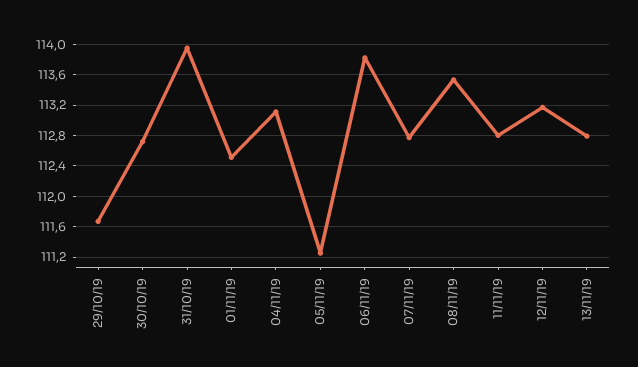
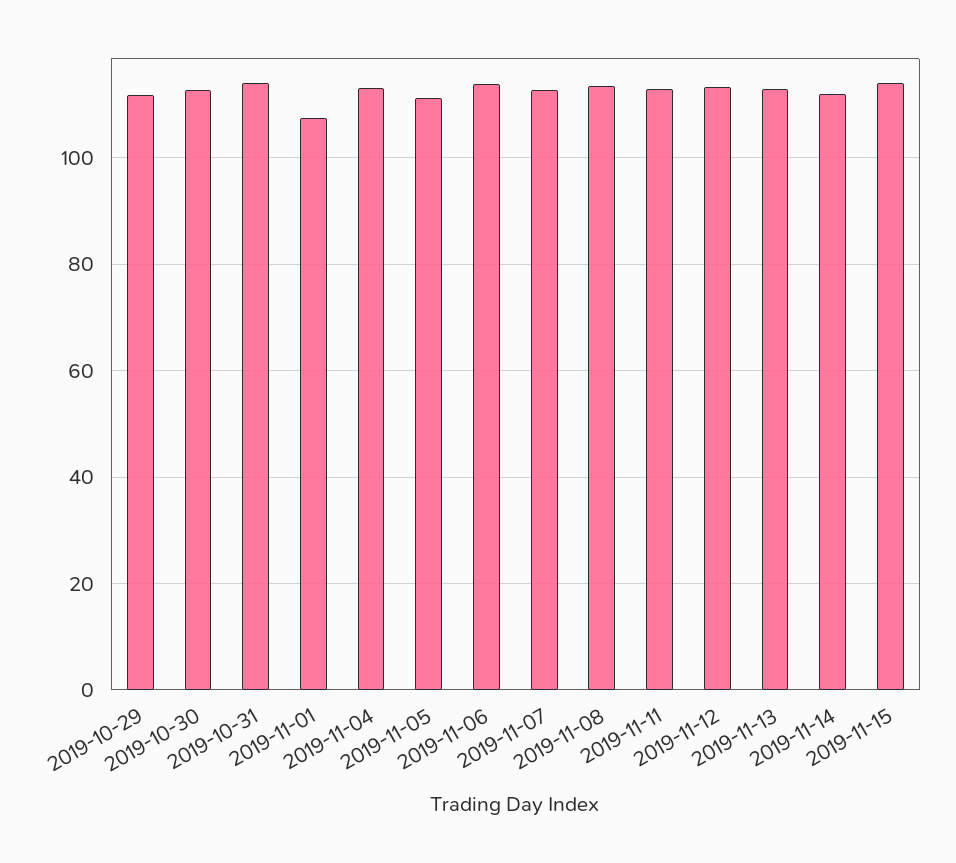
01/11/19: 112.5 -> 108
2019-11-14: none -> 112
2019-11-15: none -> 114

